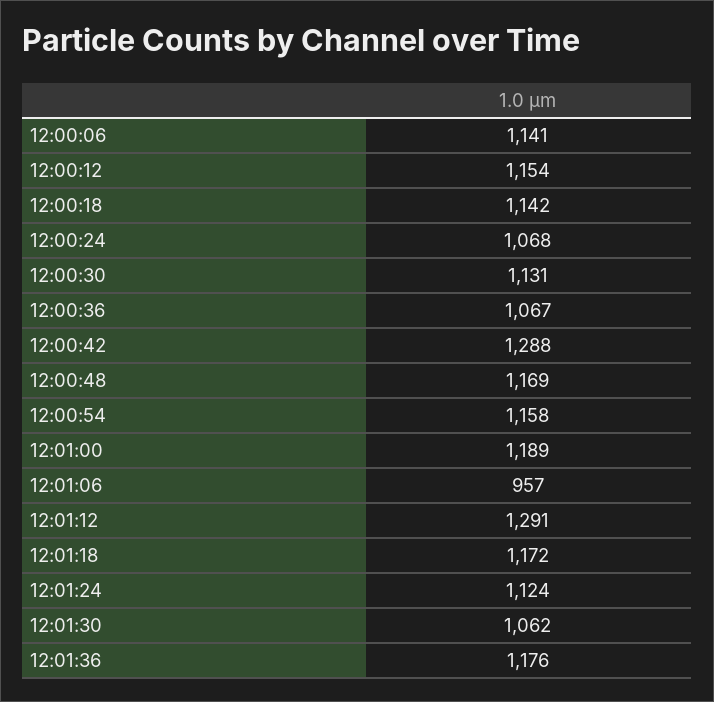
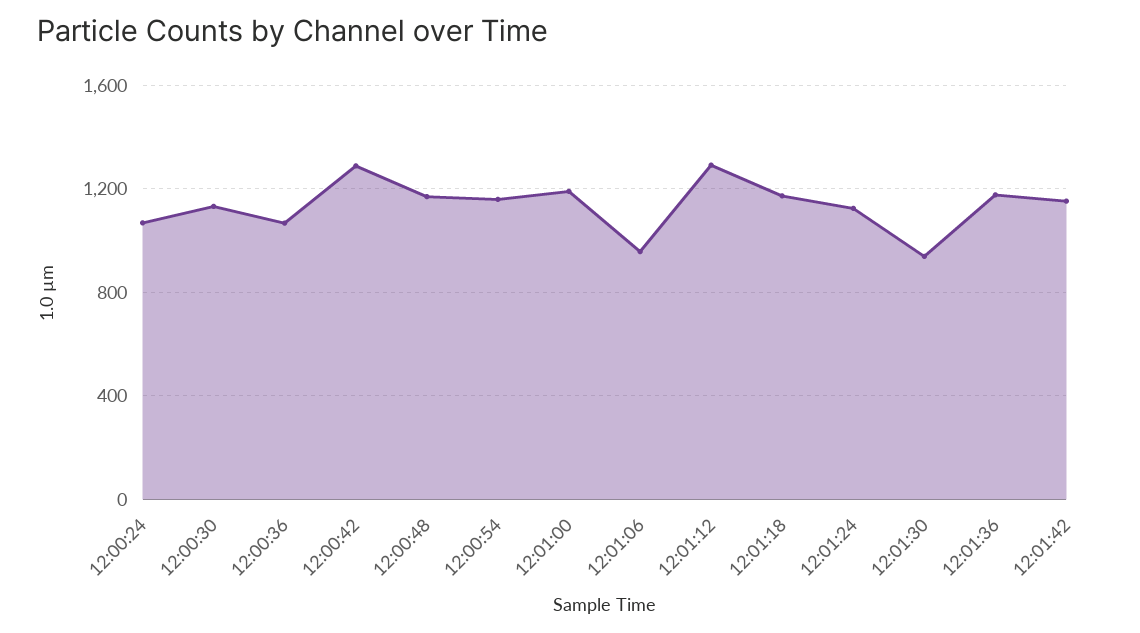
12:00:06: 1141 -> none
12:00:12: 1154 -> none
12:00:18: 1142 -> none
12:01:30: 1062 -> 950
12:01:42: none -> 1150

